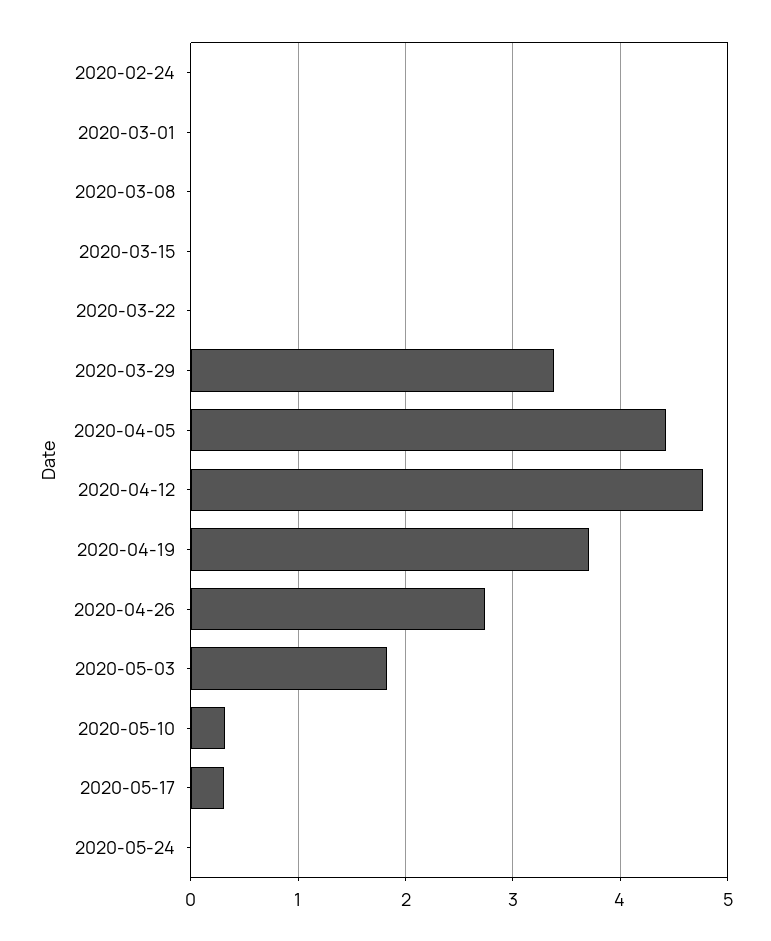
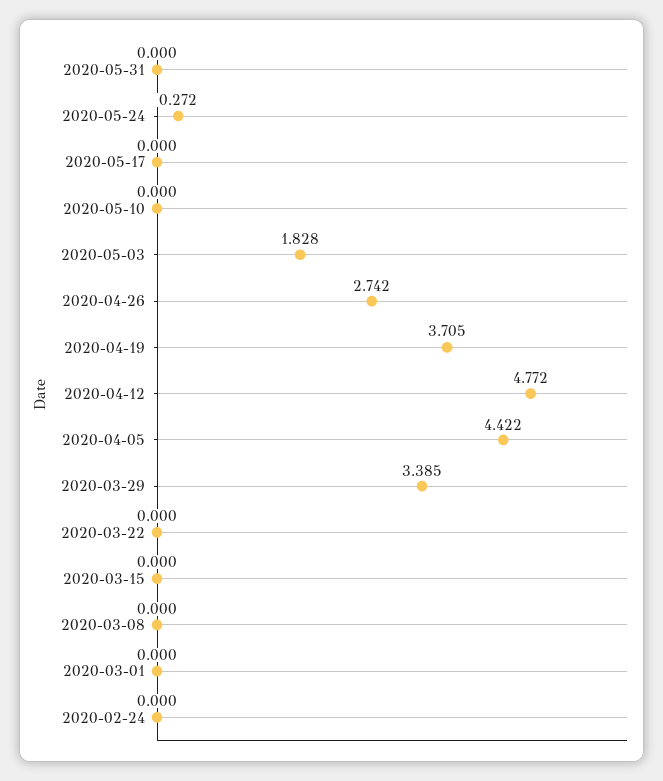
2020-05-10: 0.3 -> 0
2020-05-17: 0.3 -> 0
2020-05-24: 0 -> 0.272
2020-05-31: none -> 0

